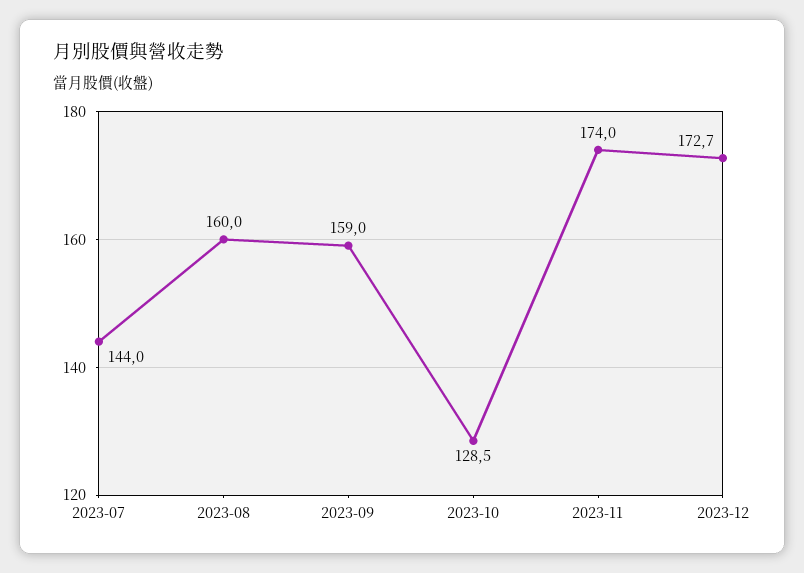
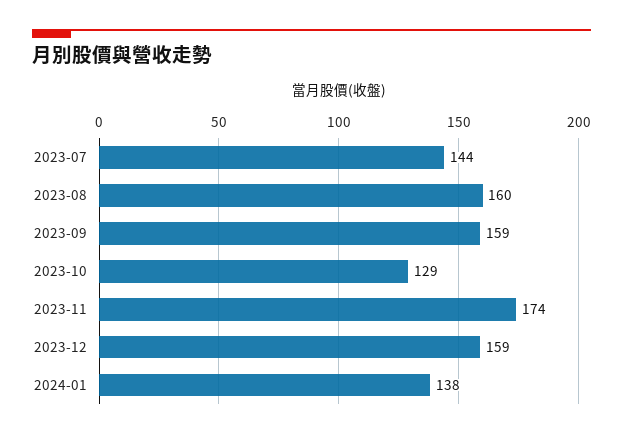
2023-12: 172.7 -> 159
2024-01: none -> 138

